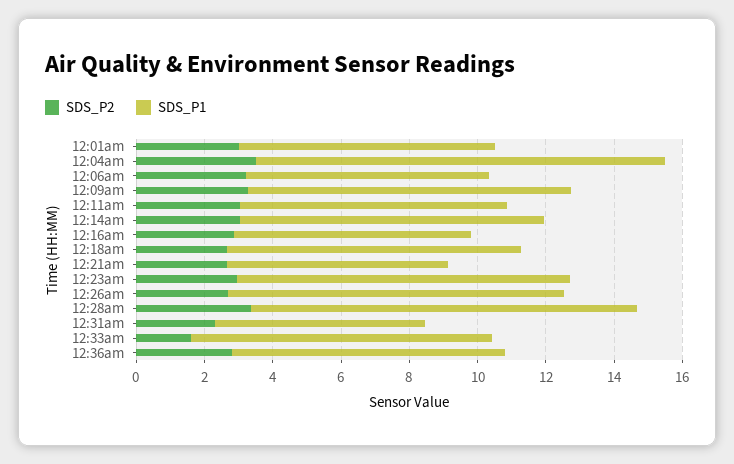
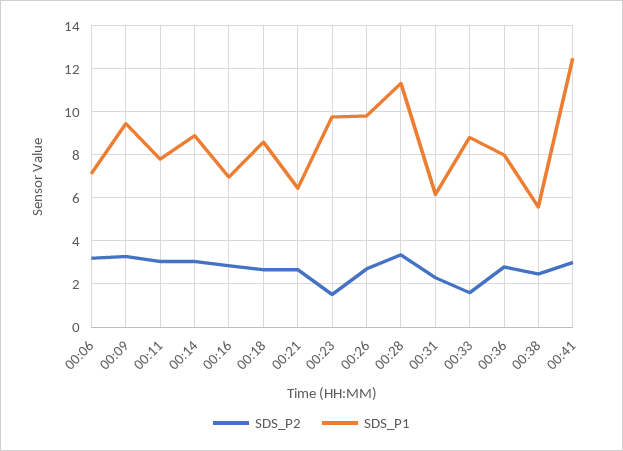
SDS_P2, 12:01am: 3 -> none
SDS_P1, 12:01am: 7.5 -> none
SDS_P2, 12:04am: 3.5 -> none
SDS_P1, 12:04am: 12 -> none
SDS_P2, 12:23am: 3 -> 1.5
SDS_P2, 00:38: none -> 2.5
SDS_P1, 00:38: none -> 5.5
SDS_P2, 00:41: none -> 3
SDS_P1, 00:41: none -> 12.5

